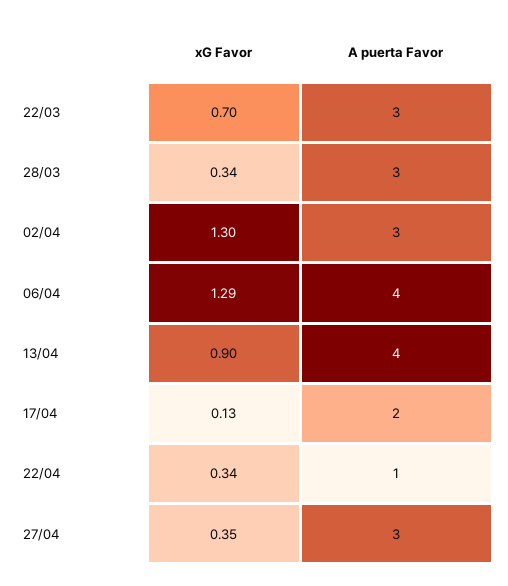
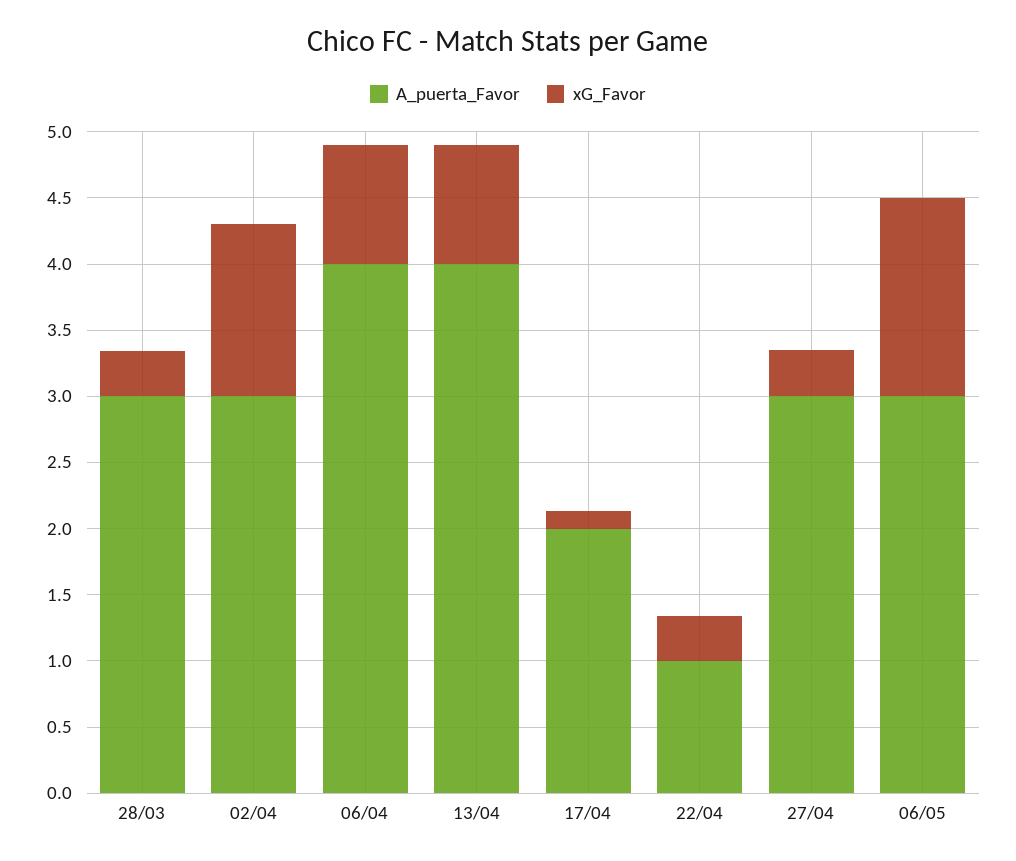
xG Favor, 22/03: 0.7 -> none
A puerta Favor, 22/03: 3 -> none
xG Favor, 06/04: 1.29 -> 0.9
A puerta Favor, 06/05: none -> 3
xG Favor, 06/05: none -> 1.5

